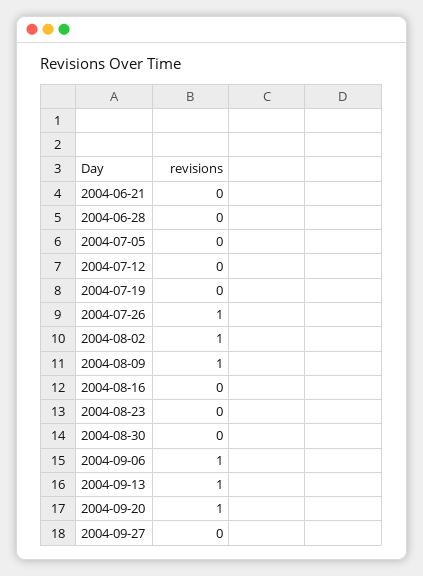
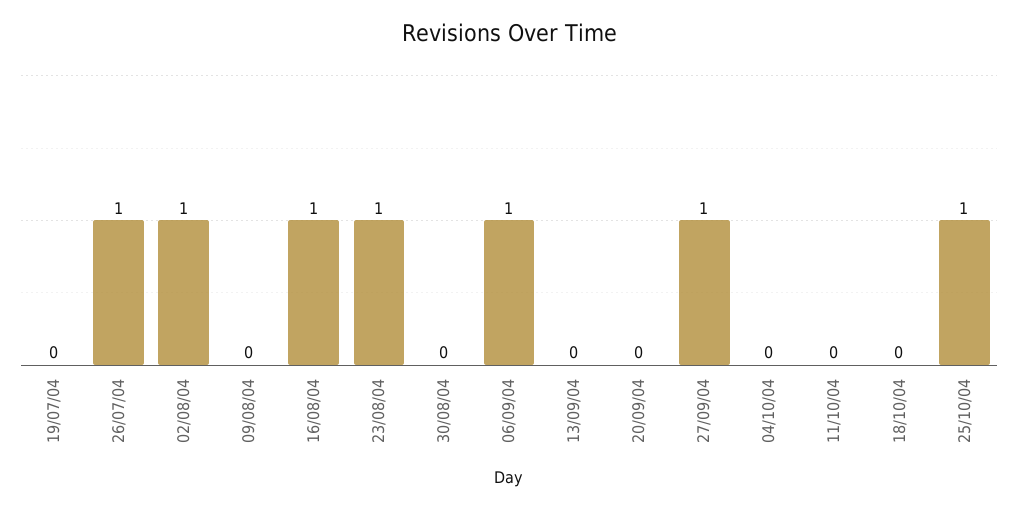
2004-06-21: 0 -> none
2004-06-28: 0 -> none
2004-07-05: 0 -> none
2004-07-12: 0 -> none
2004-08-09: 1 -> 0
2004-08-16: 0 -> 1
2004-08-23: 0 -> 1
2004-09-13: 1 -> 0
2004-09-20: 1 -> 0
2004-09-27: 0 -> 1
04/10/04: none -> 0
11/10/04: none -> 0
18/10/04: none -> 0
25/10/04: none -> 1

